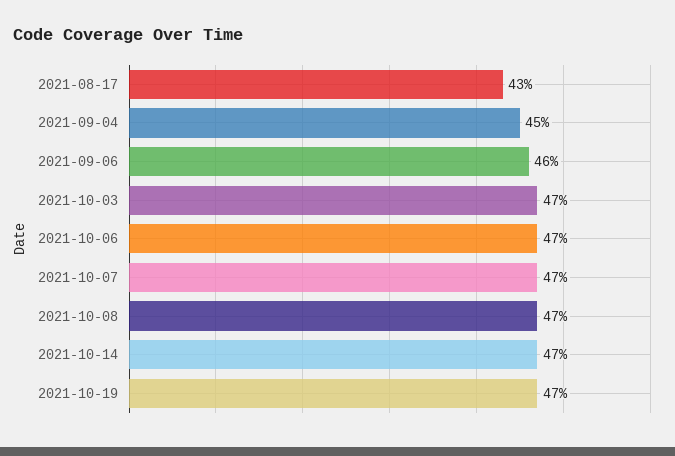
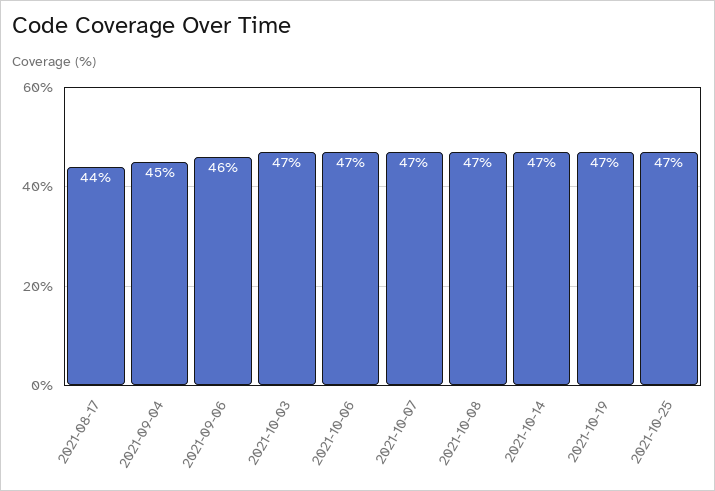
2021-08-17: 43 -> 44
2021-10-25: none -> 47

